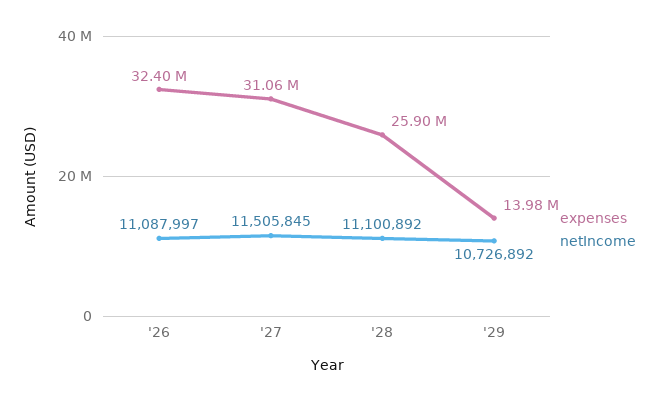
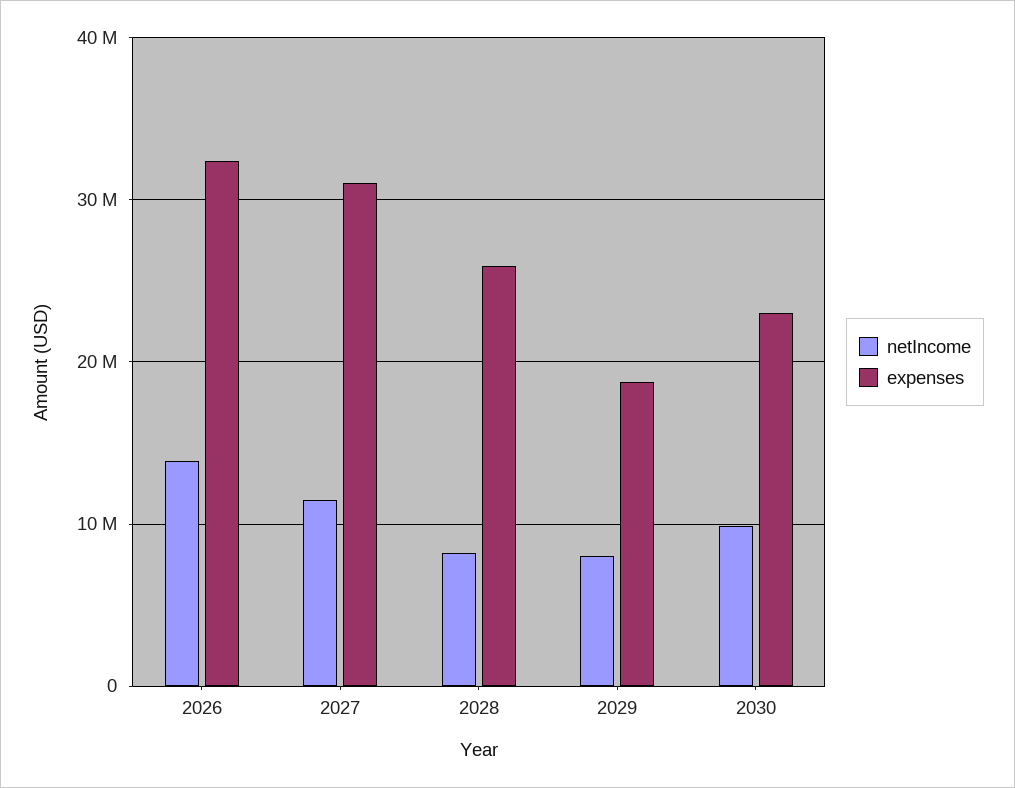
netIncome, '26: 11087997 -> 14000000
netIncome, '28: 11100892 -> 8000000
expenses, '29: 13980000 -> 19000000
netIncome, '29: 10726892 -> 8000000
netIncome, 2030: none -> 10000000
expenses, 2030: none -> 23000000

